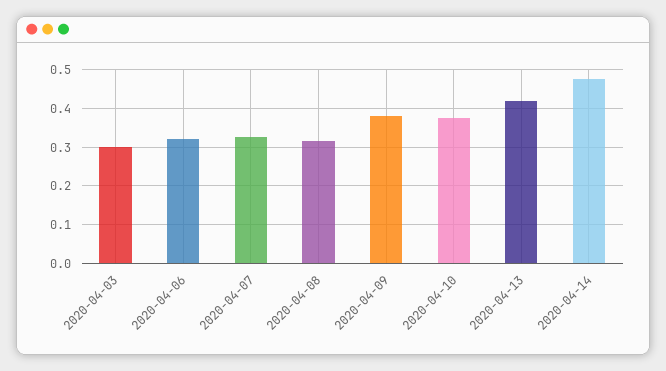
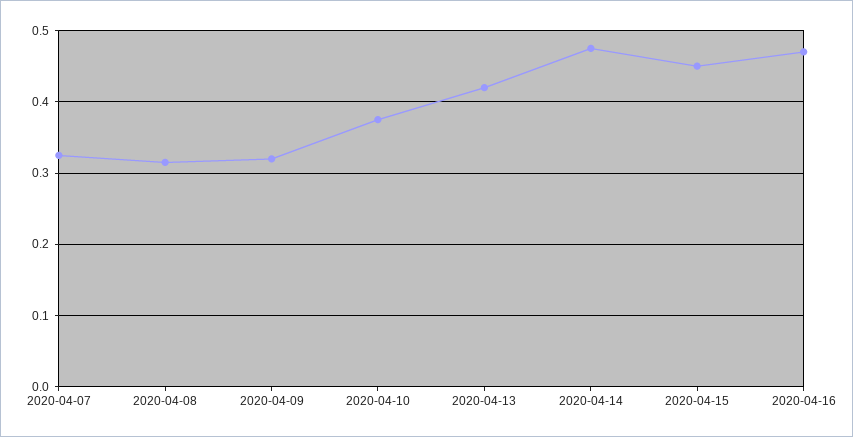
2020-04-03: 0.3 -> none
2020-04-06: 0.32 -> none
2020-04-09: 0.38 -> 0.32
2020-04-15: none -> 0.45
2020-04-16: none -> 0.47

